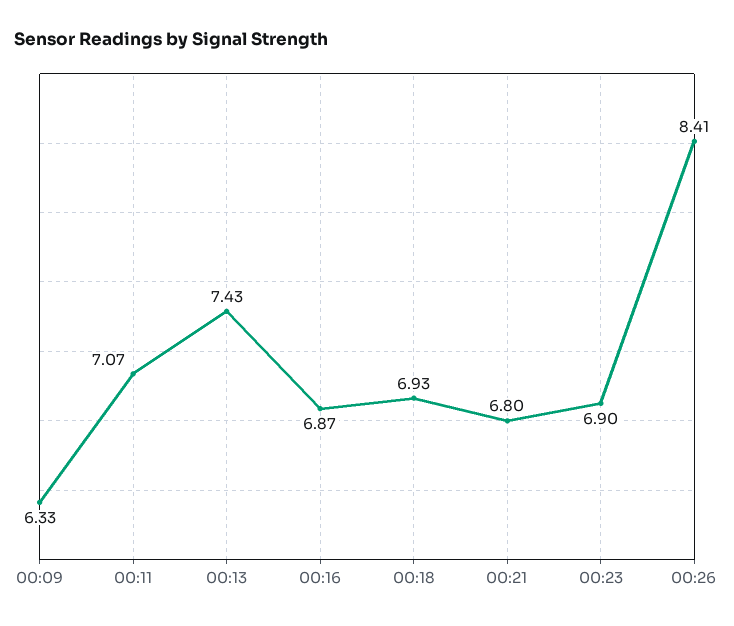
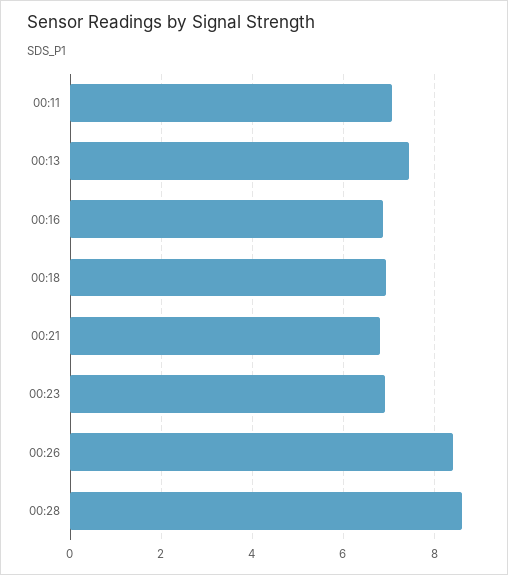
00:09: 6.33 -> none
00:28: none -> 8.6

